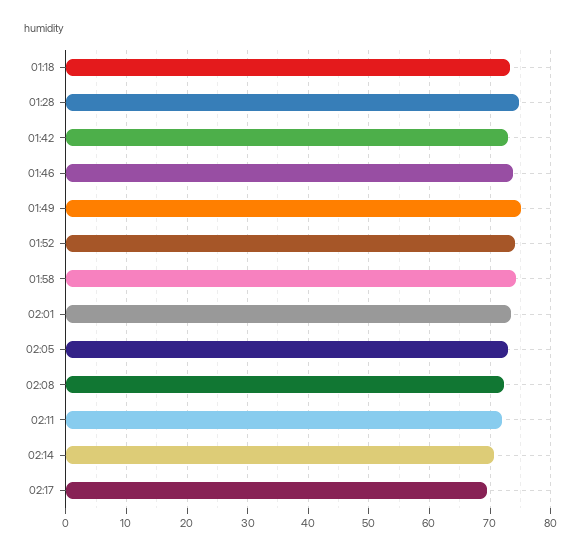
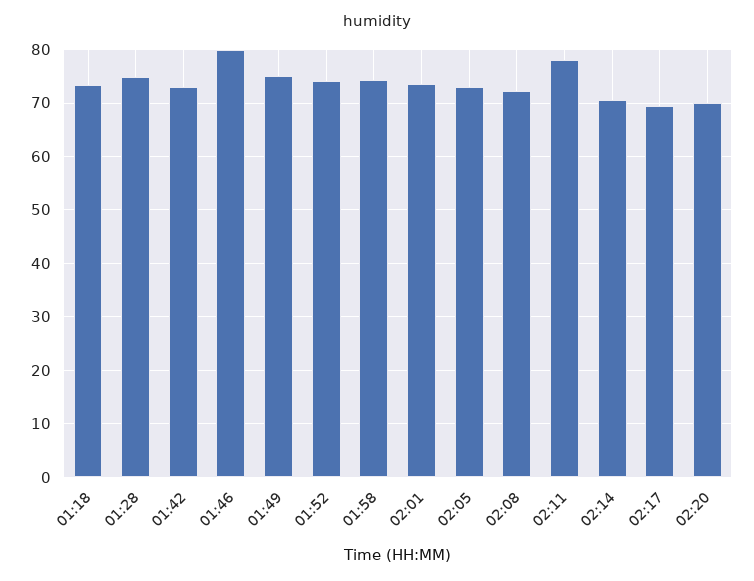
01:46: 74 -> 80
02:11: 72 -> 78
02:20: none -> 70

